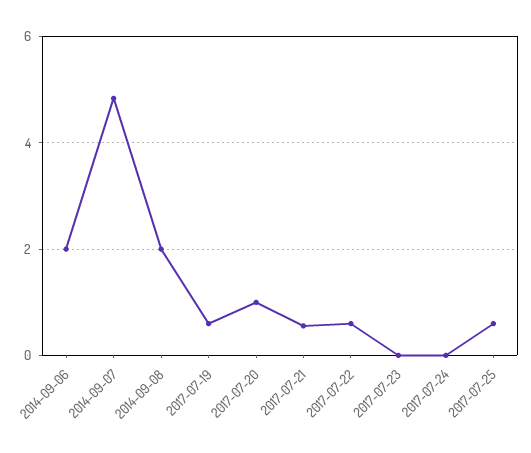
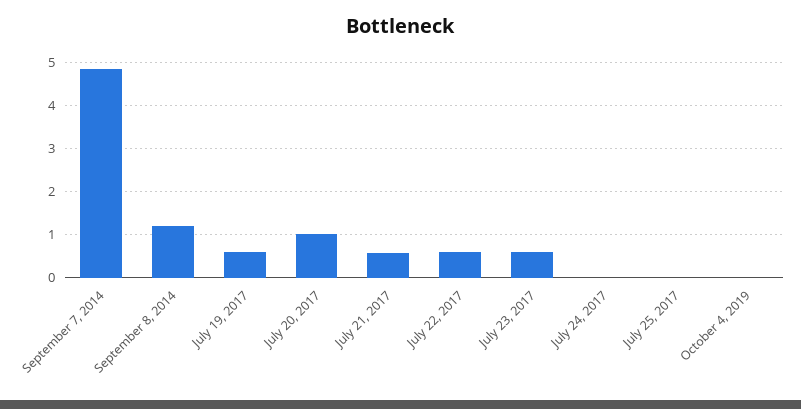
2014-09-06: 2 -> none
2014-09-08: 2 -> 1.2
2017-07-23: 0 -> 0.6
2017-07-25: 0.6 -> 0
October 4, 2019: none -> 0

